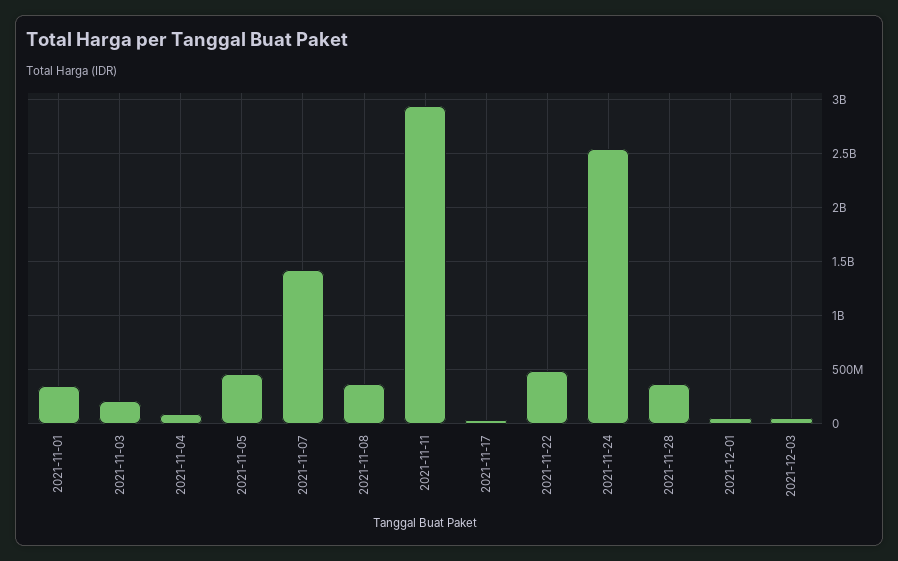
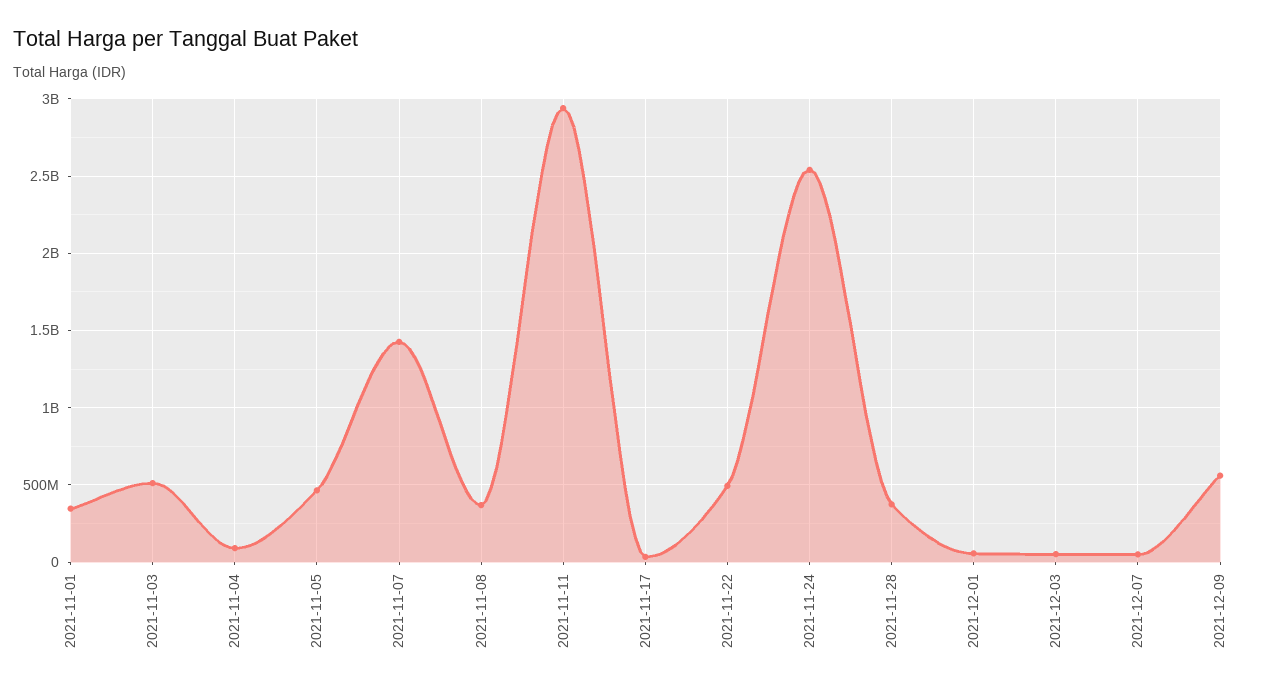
2021-11-03: 200000000 -> 500000000
2021-12-07: none -> 50000000
2021-12-09: none -> 550000000

